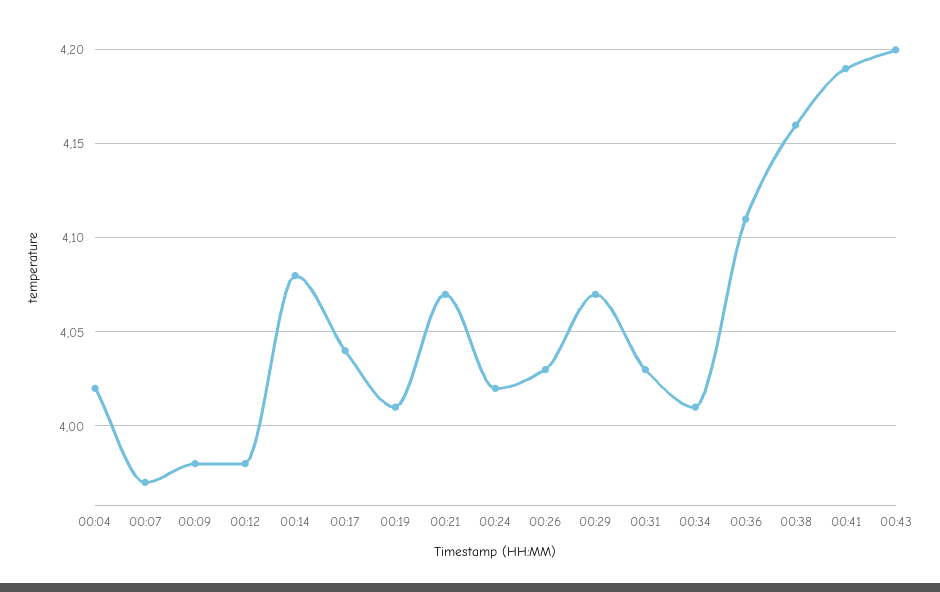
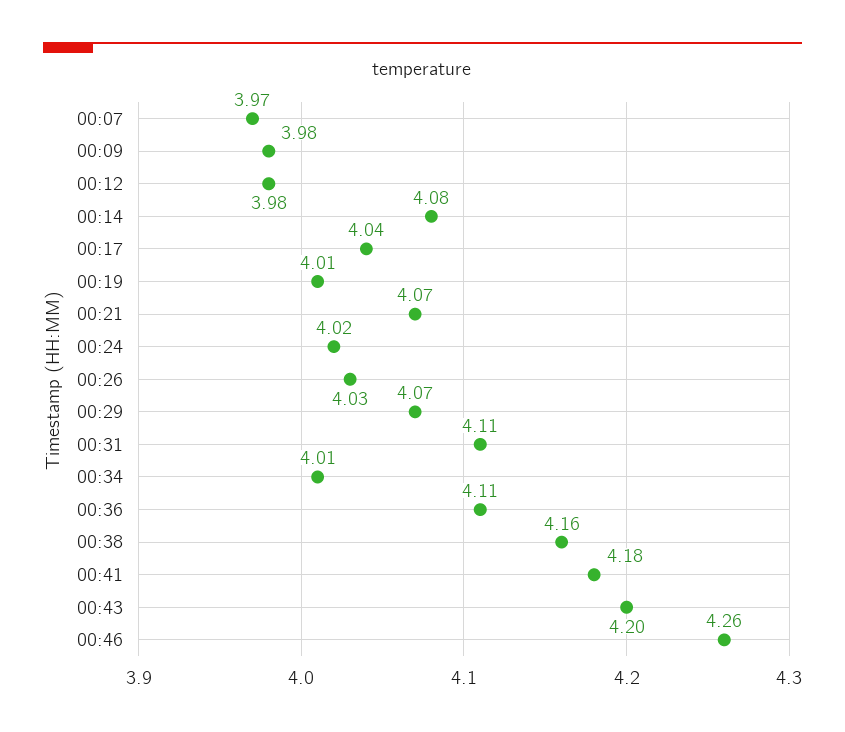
00:04: 4.02 -> none
00:31: 4.03 -> 4.11
00:41: 4.19 -> 4.18
00:46: none -> 4.26

